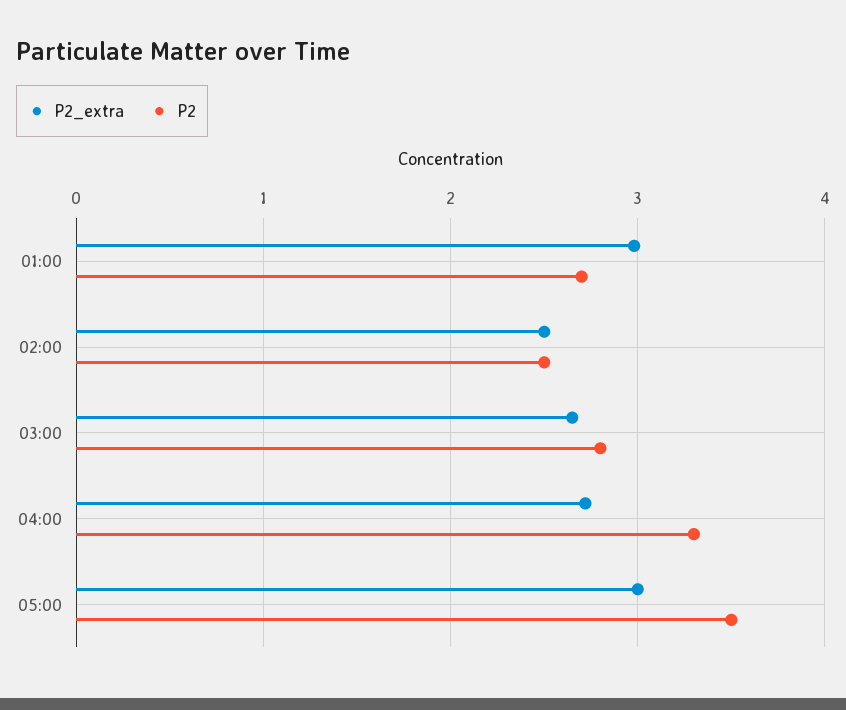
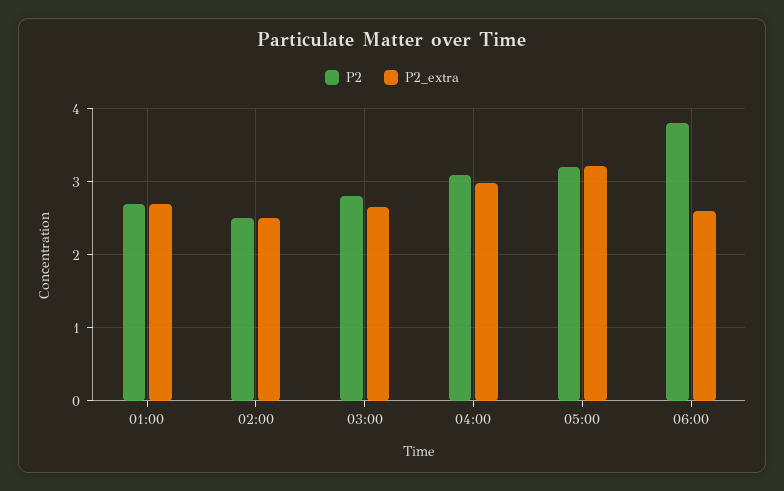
P2_extra, 01:00: 3 -> 2.7
P2_extra, 04:00: 2.7 -> 3
P2, 04:00: 3.3 -> 3.1
P2_extra, 05:00: 3 -> 3.2
P2, 05:00: 3.5 -> 3.2
P2, 06:00: none -> 3.8
P2_extra, 06:00: none -> 2.6

